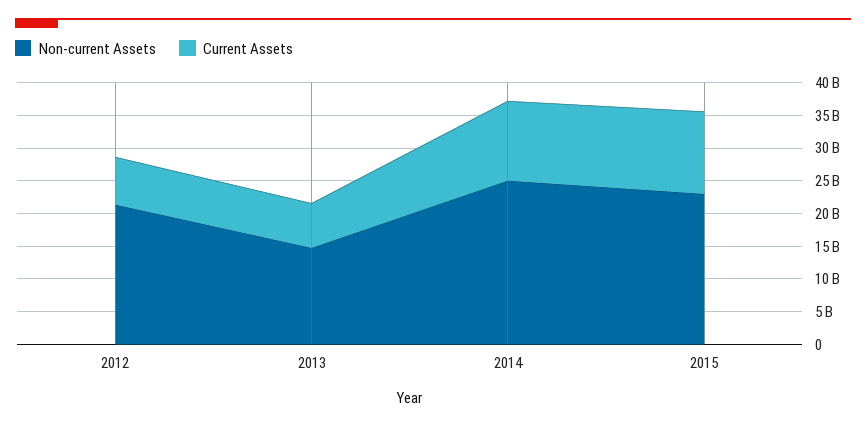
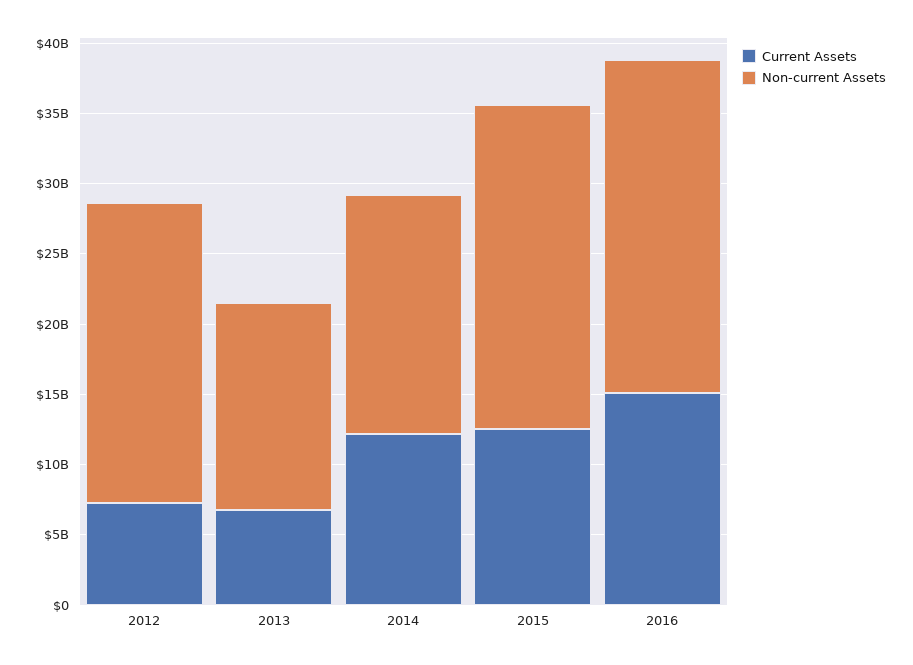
Non-current Assets, 2014: 25000000000 -> 17000000000
Current Assets, 2016: none -> 15000000000
Non-current Assets, 2016: none -> 24000000000

